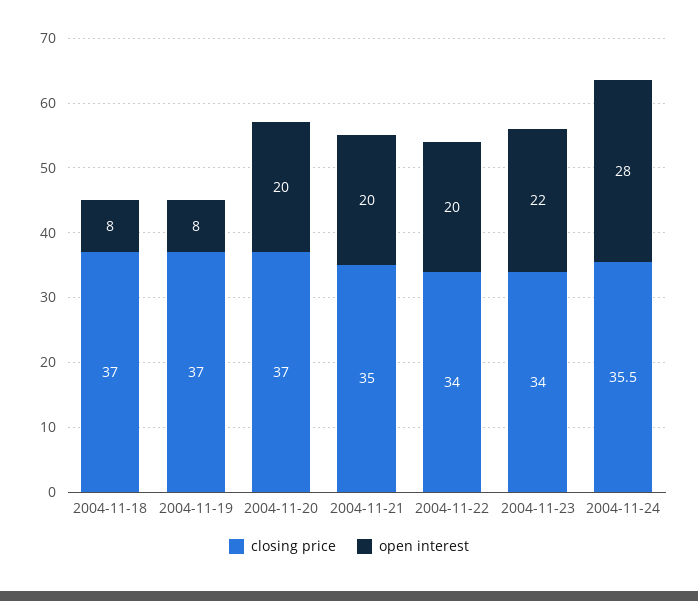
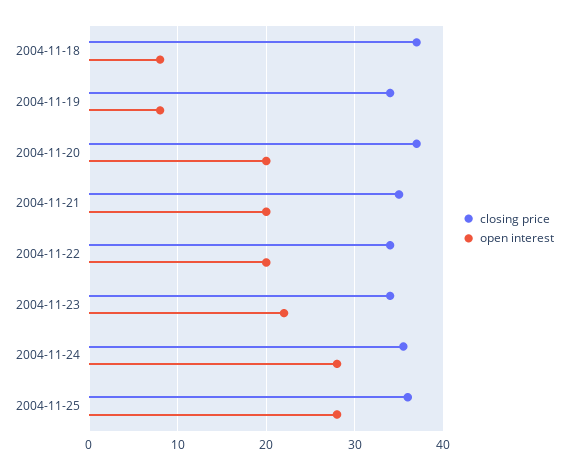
closing price, 2004-11-19: 37 -> 34
closing price, 2004-11-25: none -> 36
open interest, 2004-11-25: none -> 28

